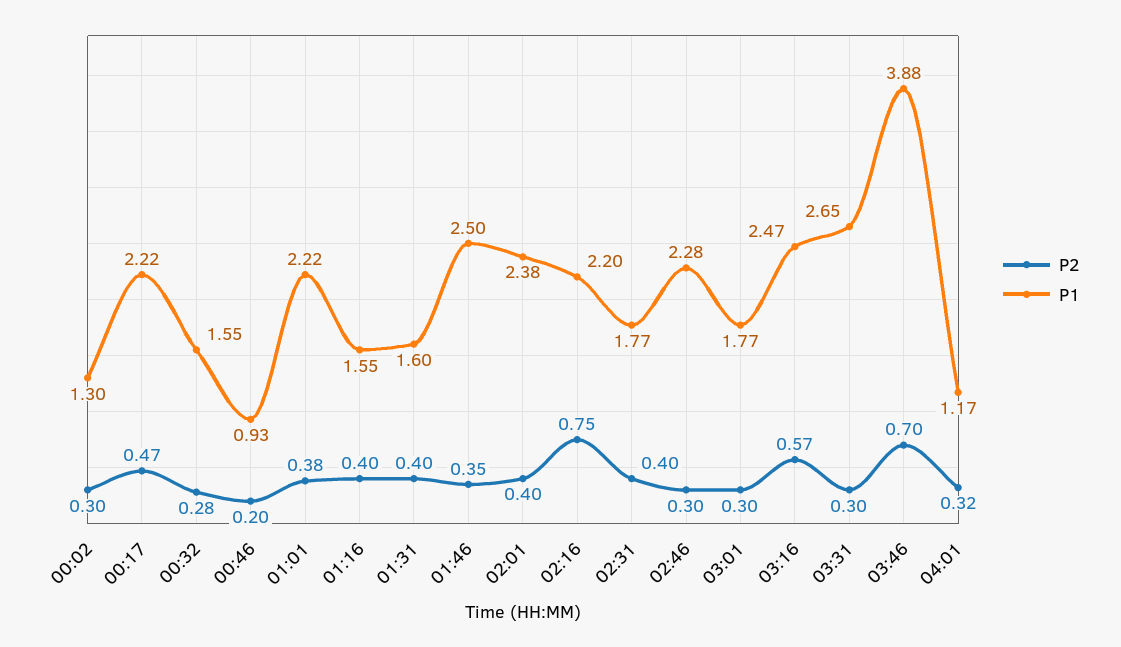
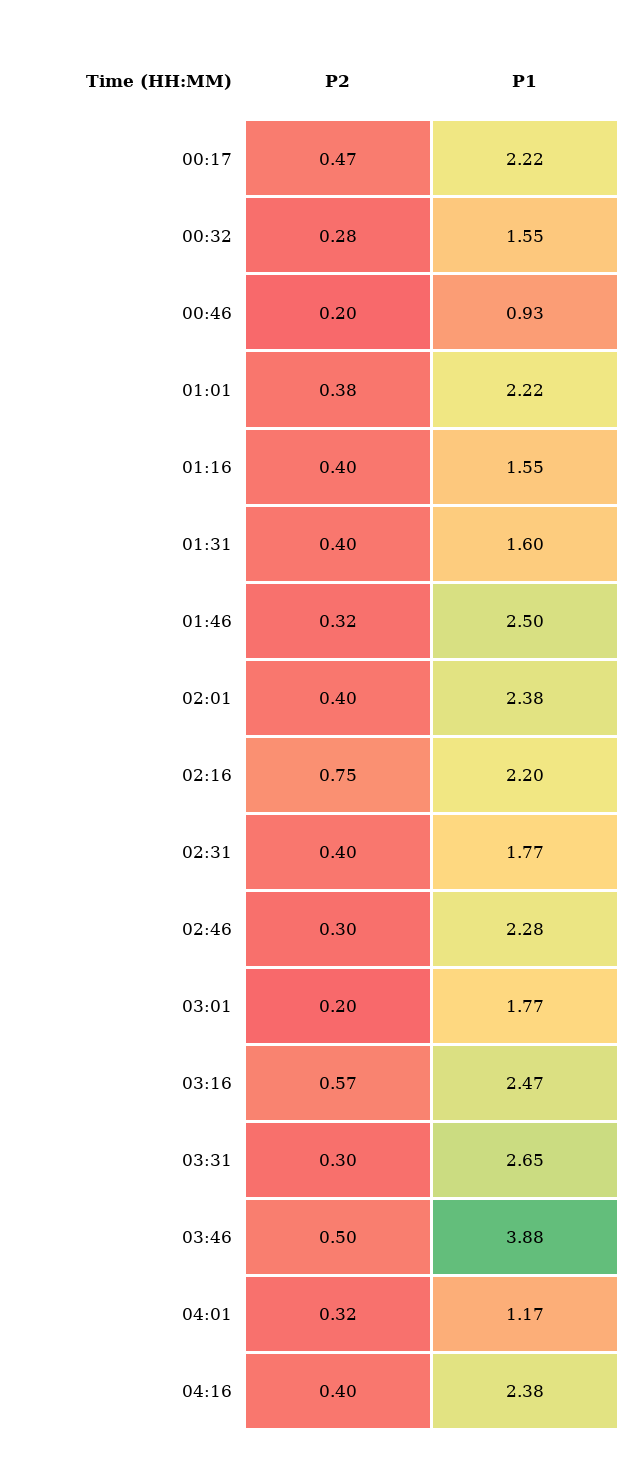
P2, 00:02: 0.3 -> none
P1, 00:02: 1.3 -> none
P2, 01:46: 0.35 -> 0.32
P2, 03:01: 0.3 -> 0.2
P2, 03:46: 0.7 -> 0.5
P2, 04:16: none -> 0.4
P1, 04:16: none -> 2.38

